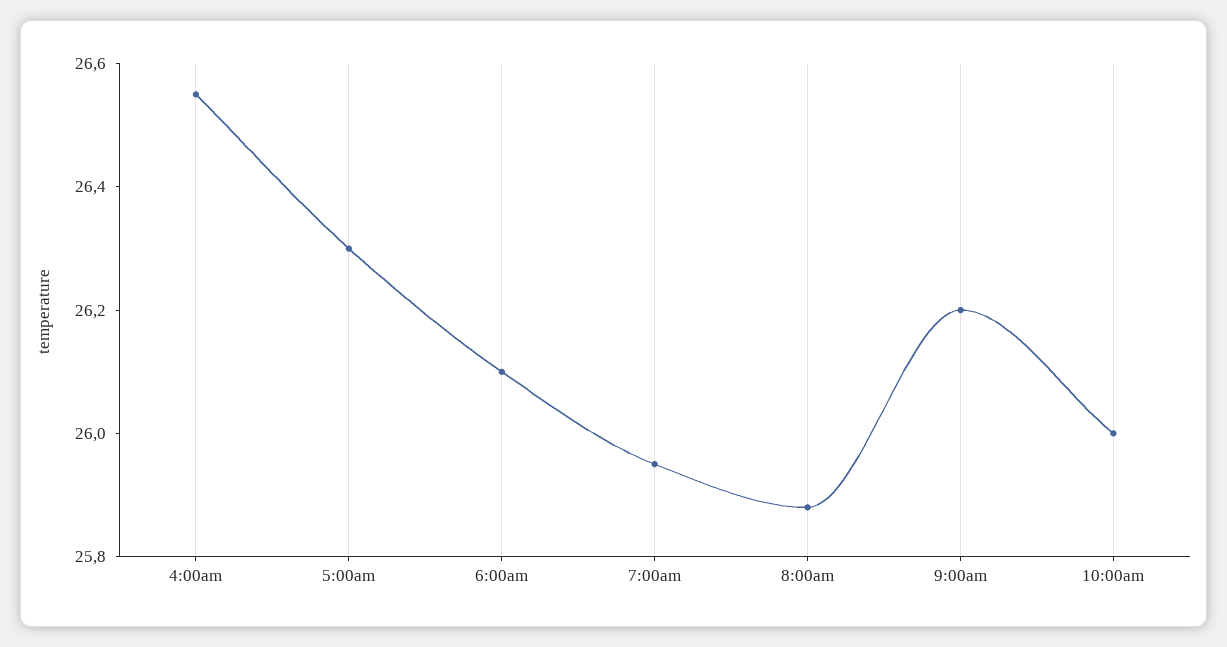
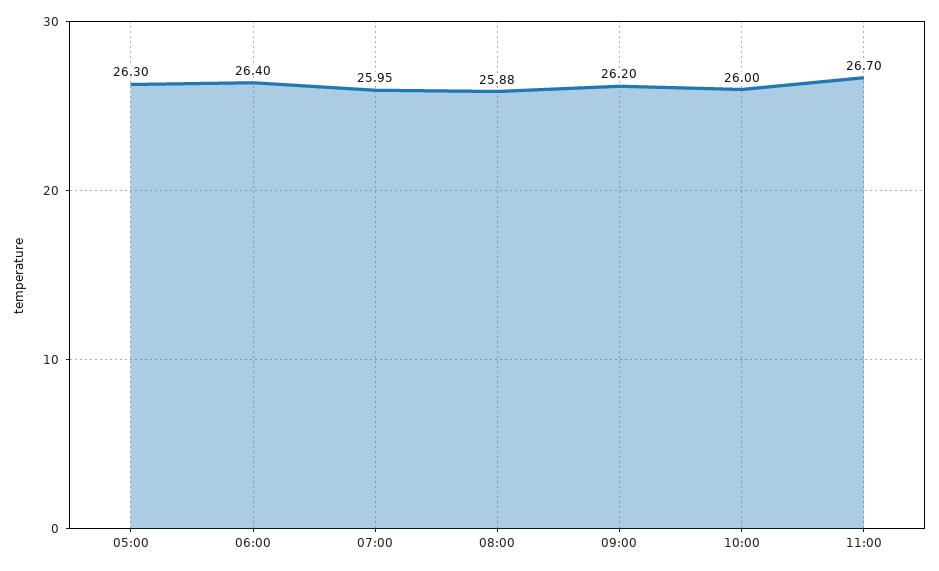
4:00am: 26.55 -> none
6:00am: 26.1 -> 26.4
11:00: none -> 26.7

